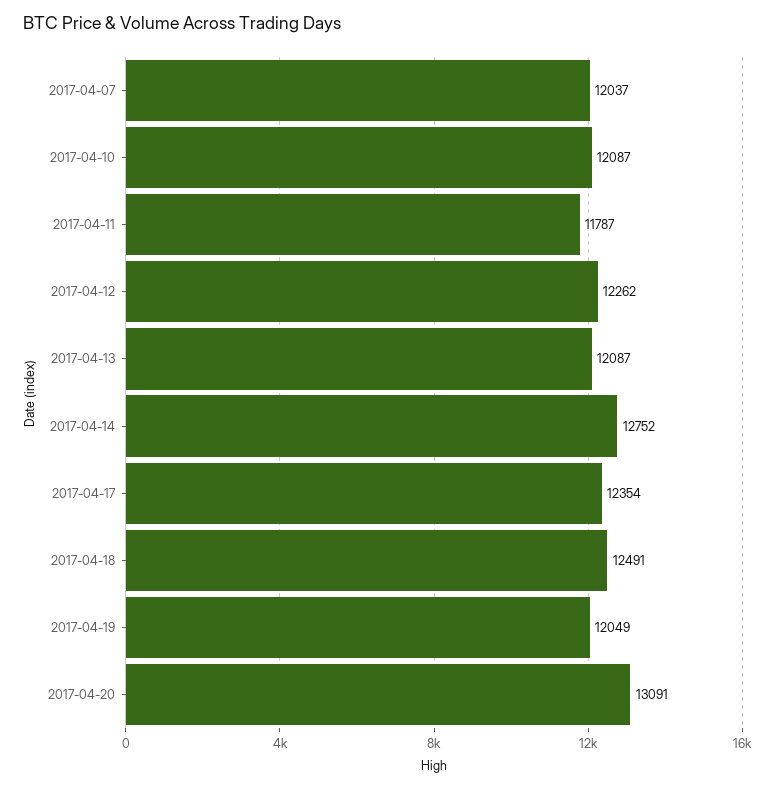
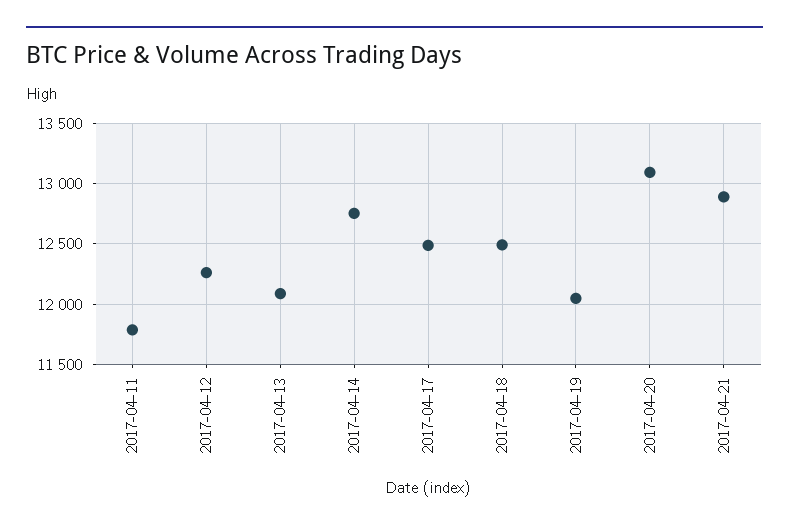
2017-04-07: 12037 -> none
2017-04-10: 12087 -> none
2017-04-17: 12354 -> 12500
2017-04-21: none -> 12900

